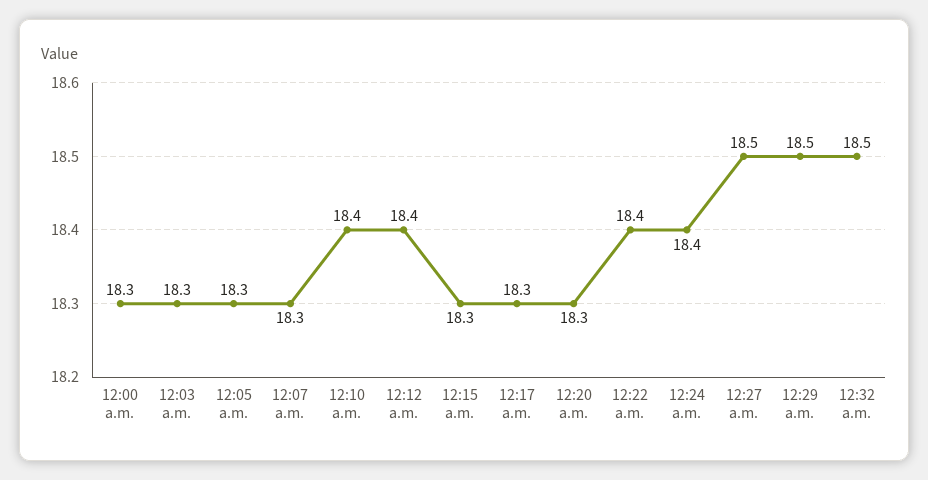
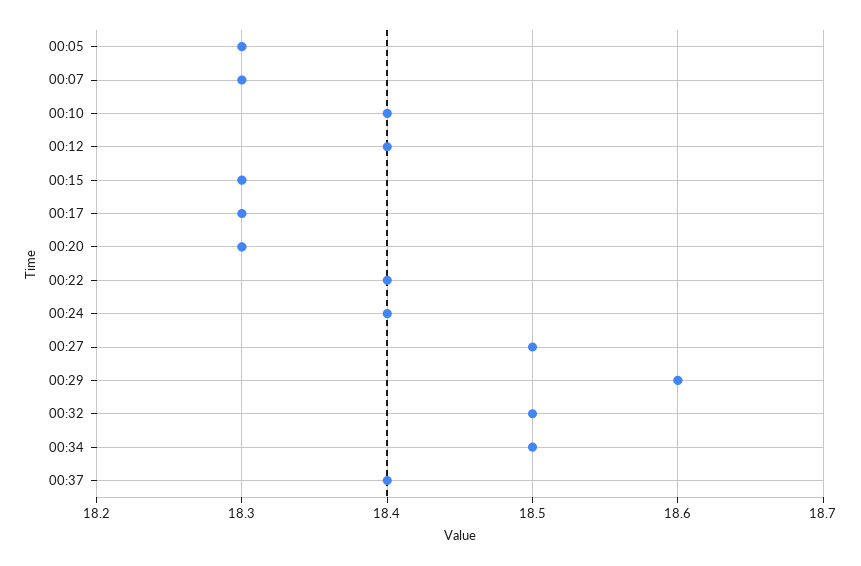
12:00 a.m.: 18.3 -> none
12:03 a.m.: 18.3 -> none
12:29 a.m.: 18.5 -> 18.6
00:34: none -> 18.5
00:37: none -> 18.4

